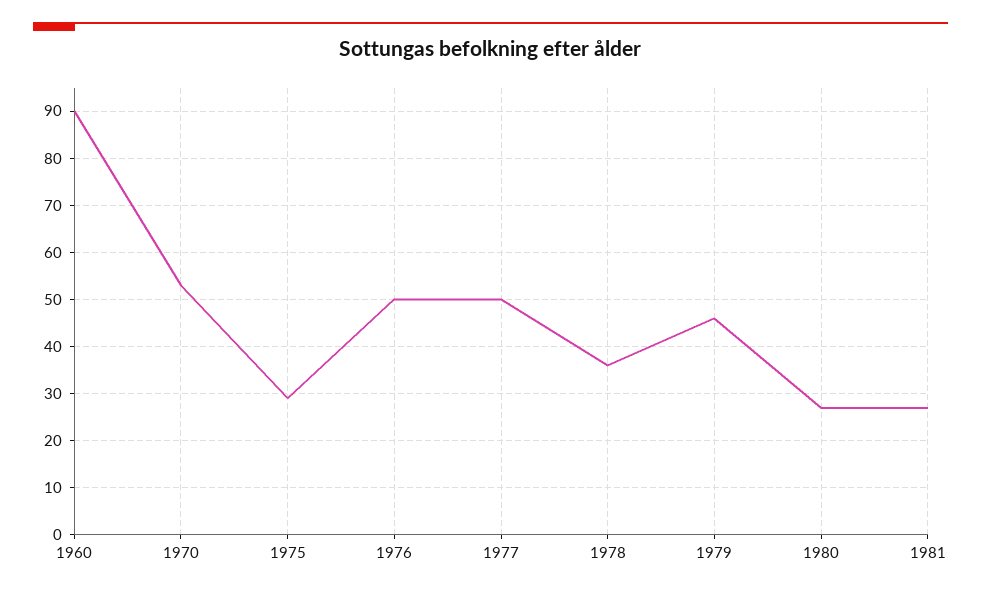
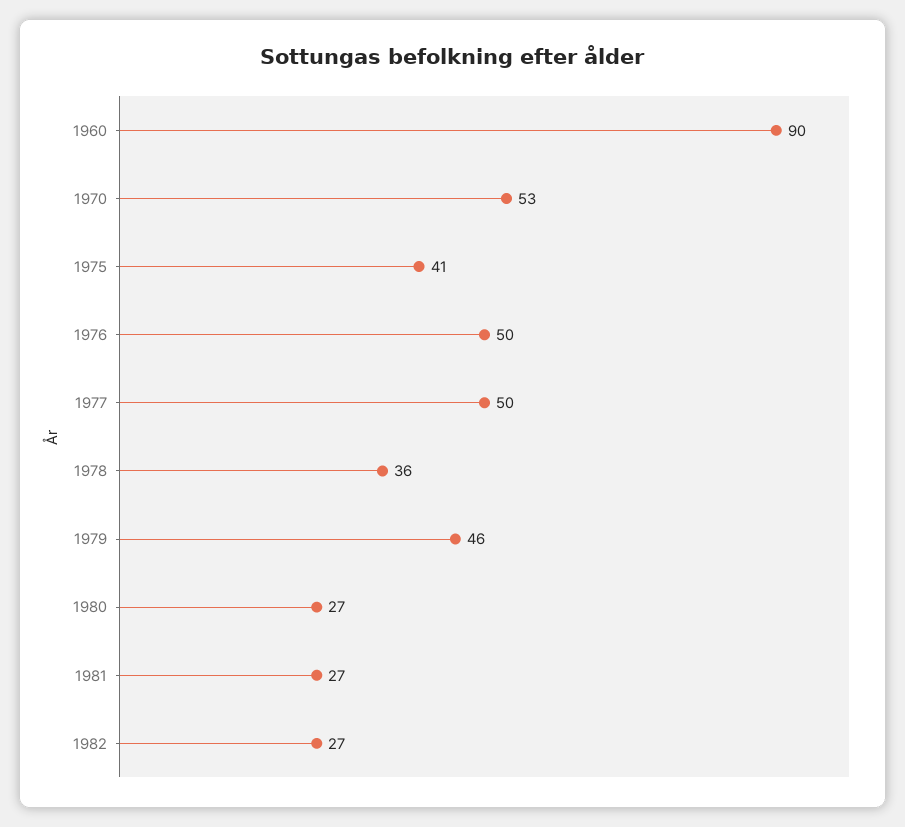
1975: 30 -> 41
1982: none -> 27

